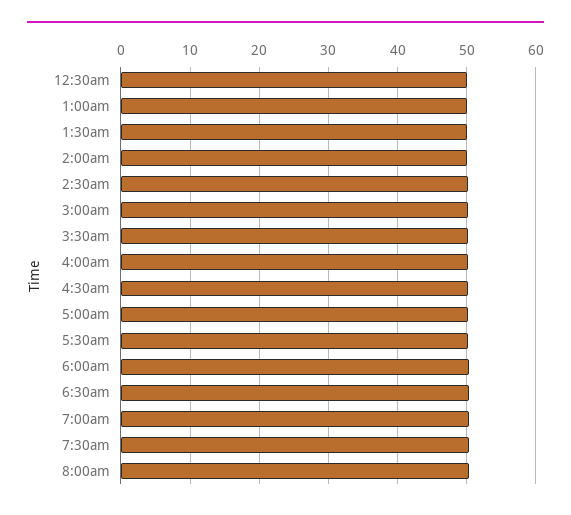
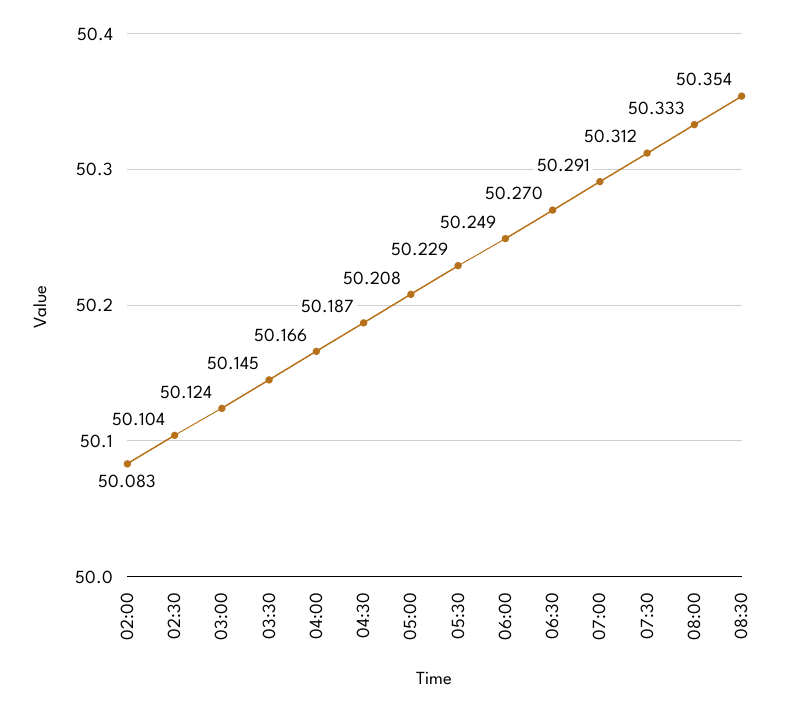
12:30am: 50 -> none
1:00am: 50 -> none
1:30am: 50 -> none
08:30: none -> 50.354

